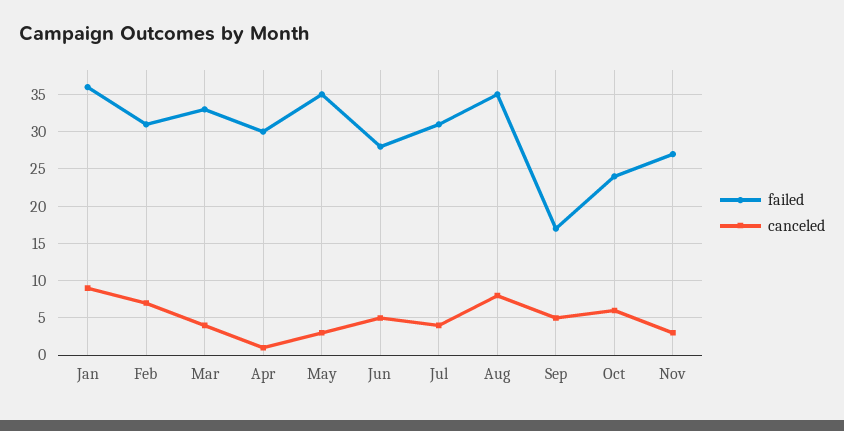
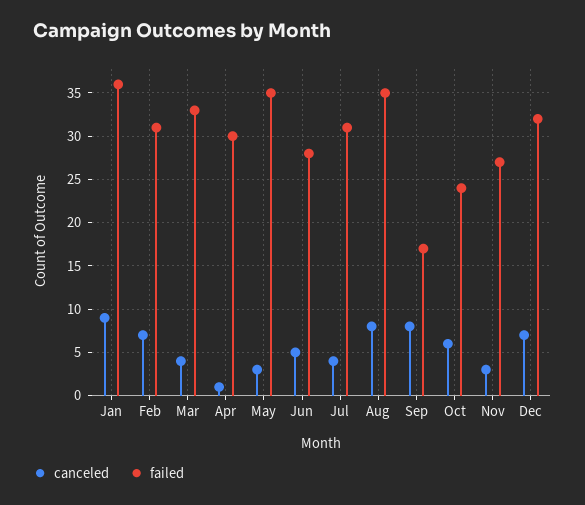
canceled, Sep: 5 -> 8
canceled, Dec: none -> 7
failed, Dec: none -> 32

